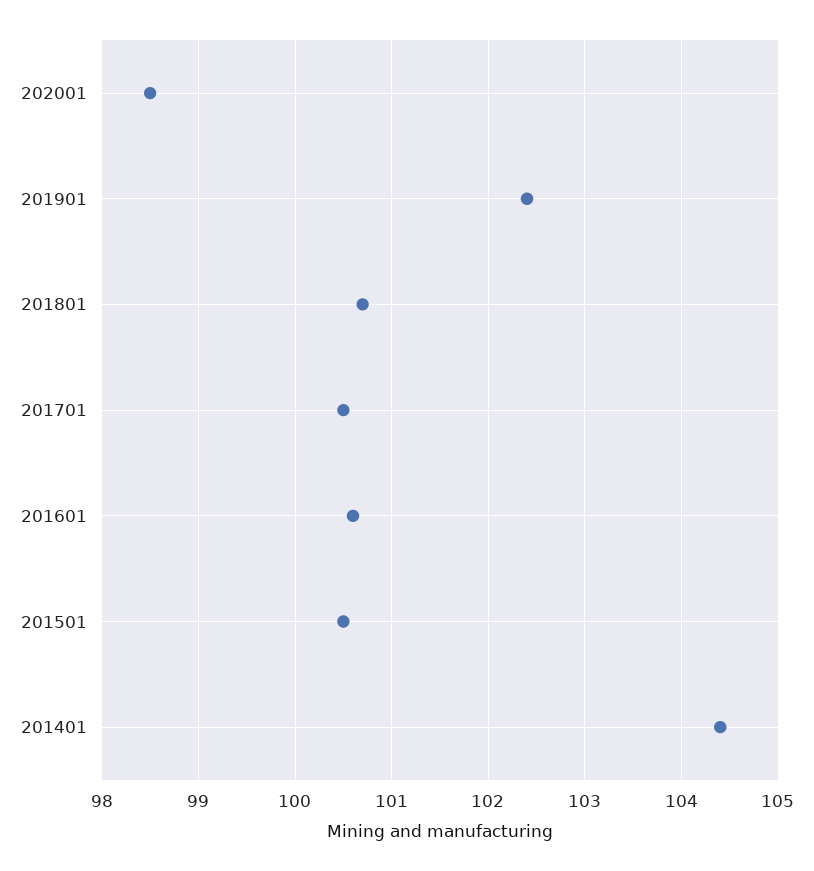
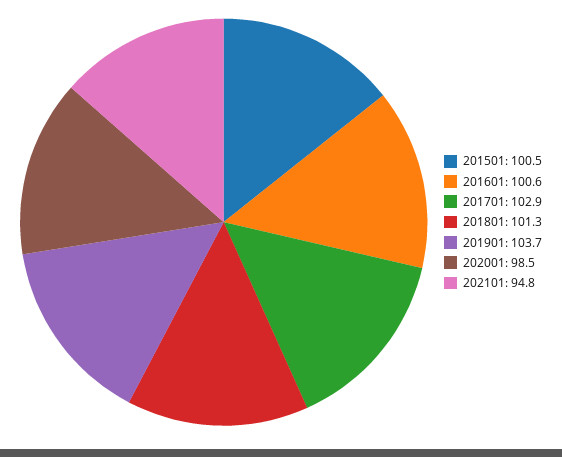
201901: 102.4 -> 103.7
201801: 100.7 -> 101.3
201701: 100.5 -> 102.9
201401: 104.4 -> none
202101: none -> 94.8

